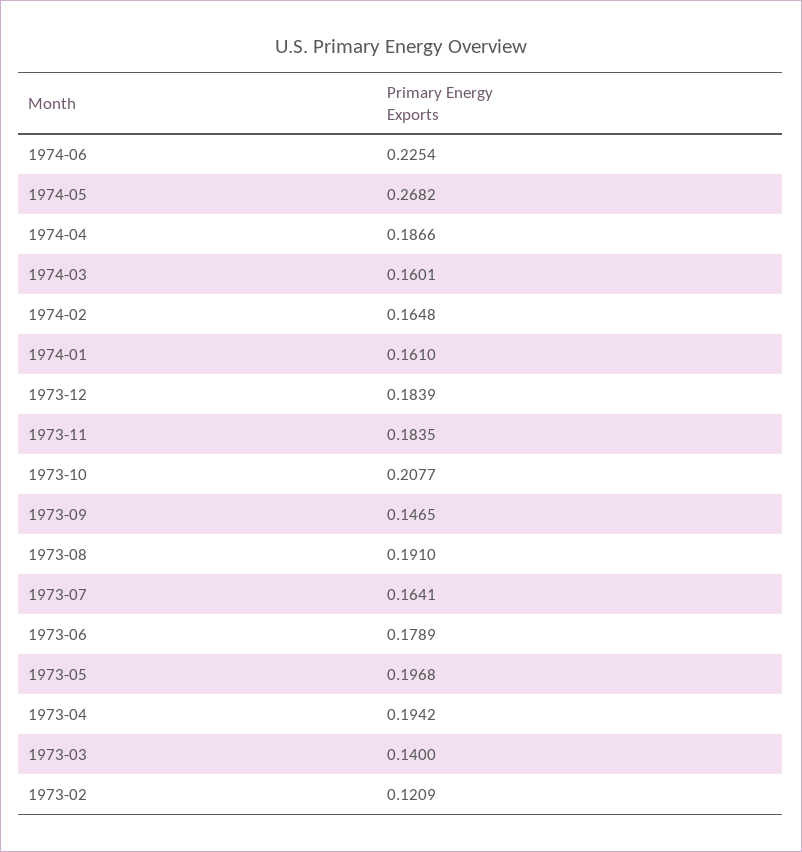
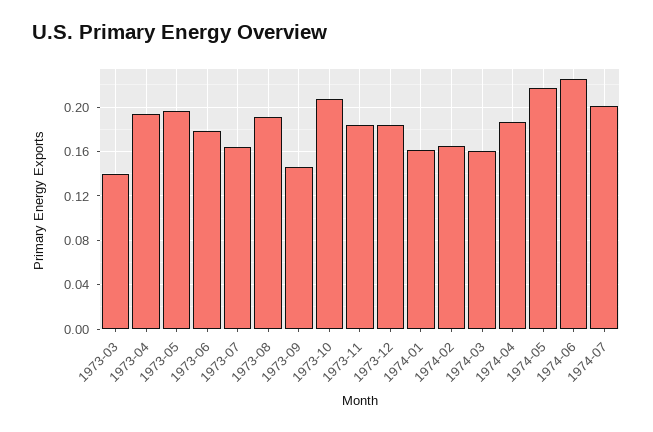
1974-05: 0.2682 -> 0.22
1973-02: 0.1209 -> none
1974-07: none -> 0.2

